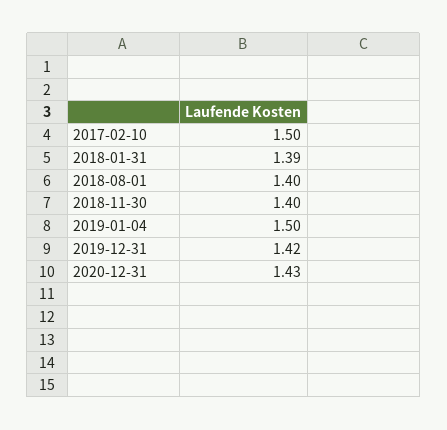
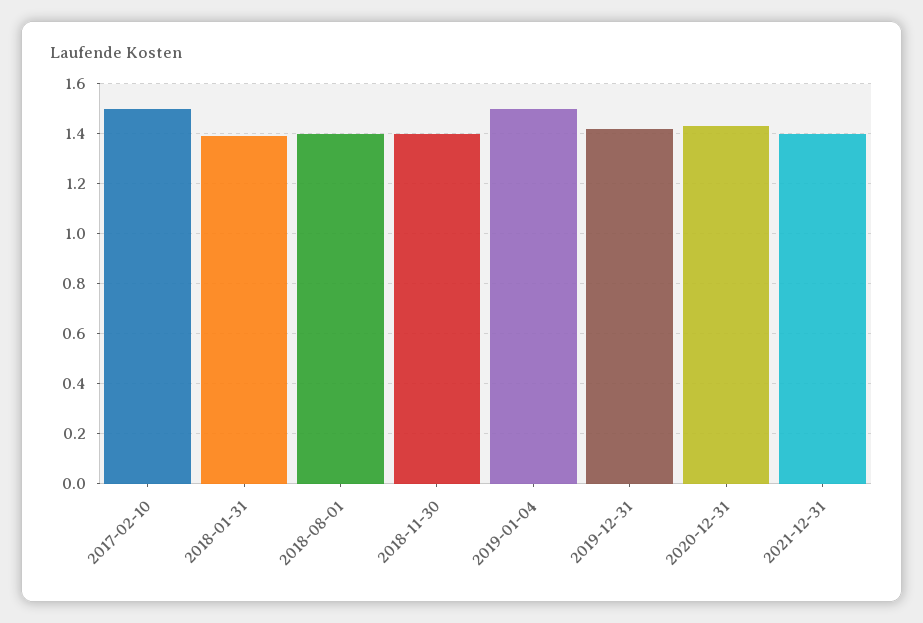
2021-12-31: none -> 1.4

